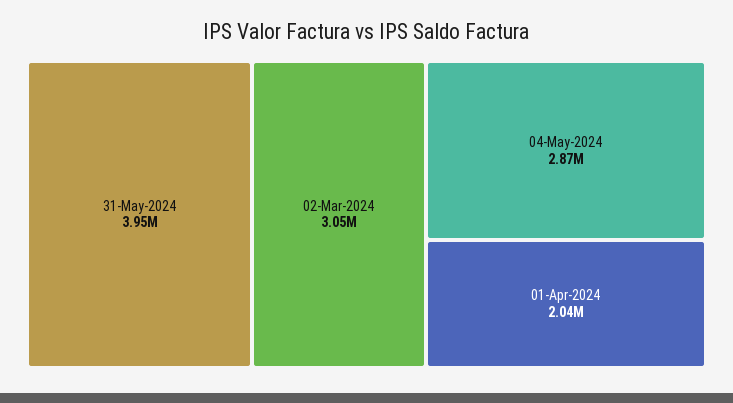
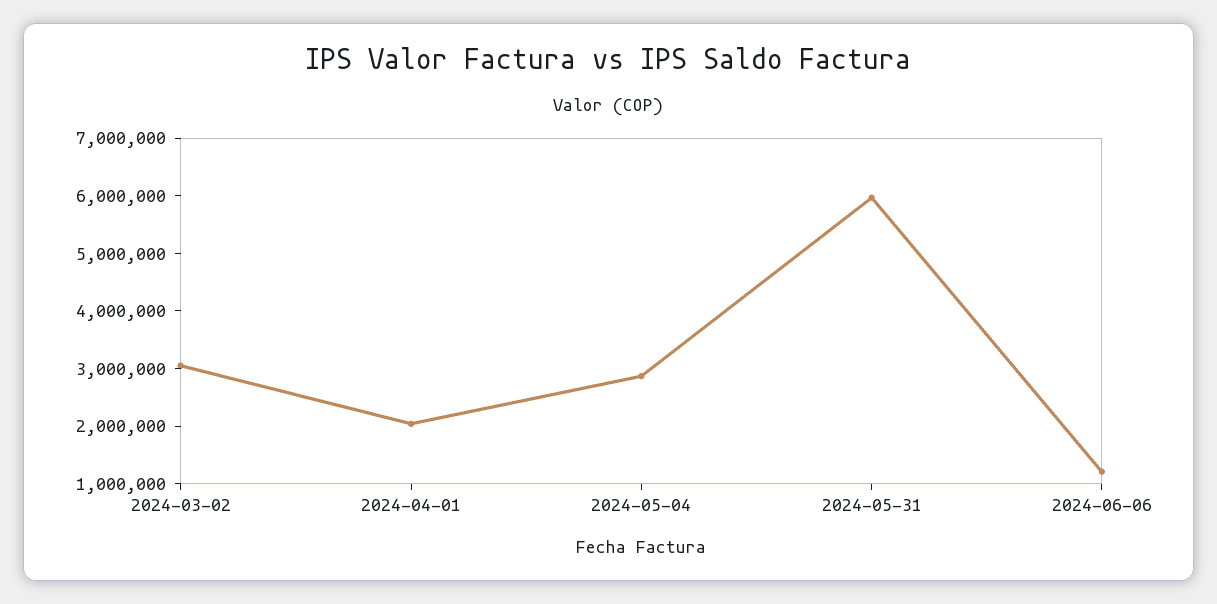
31-May-2024: 3950000 -> 6000000
2024-06-06: none -> 1200000

